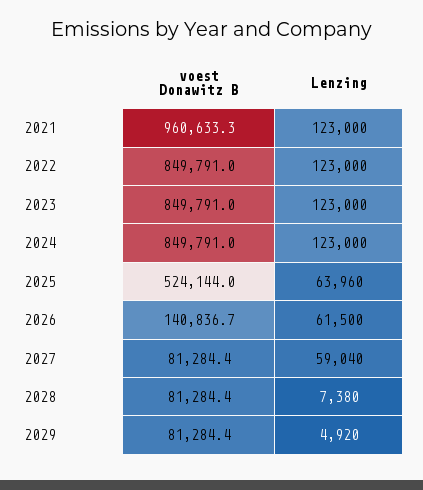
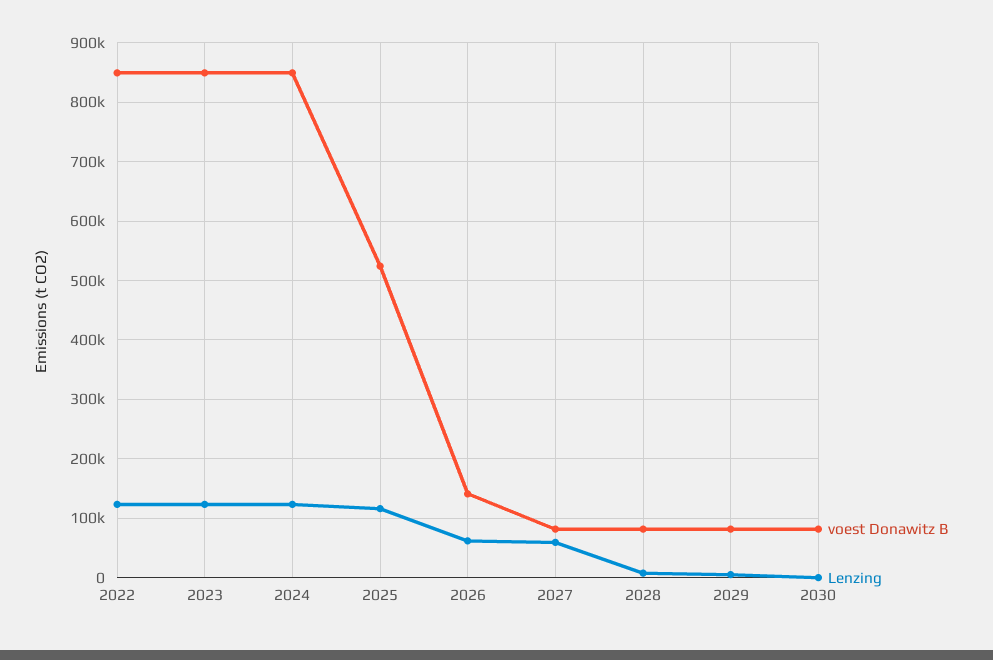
voest Donawitz B, 2021: 960633.3 -> none
Lenzing, 2021: 123000 -> none
Lenzing, 2025: 63960 -> 120000
voest Donawitz B, 2030: none -> 80000
Lenzing, 2030: none -> 0

